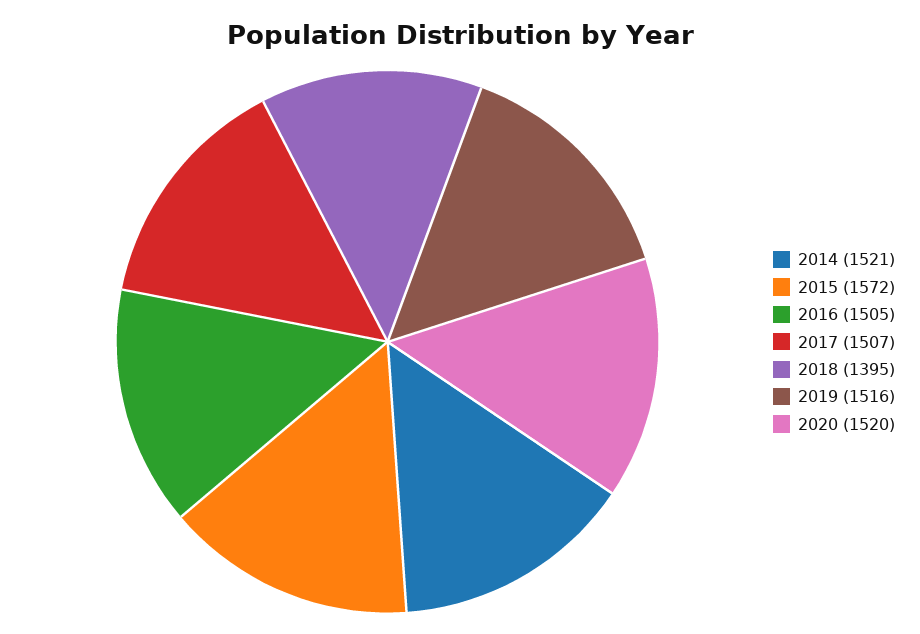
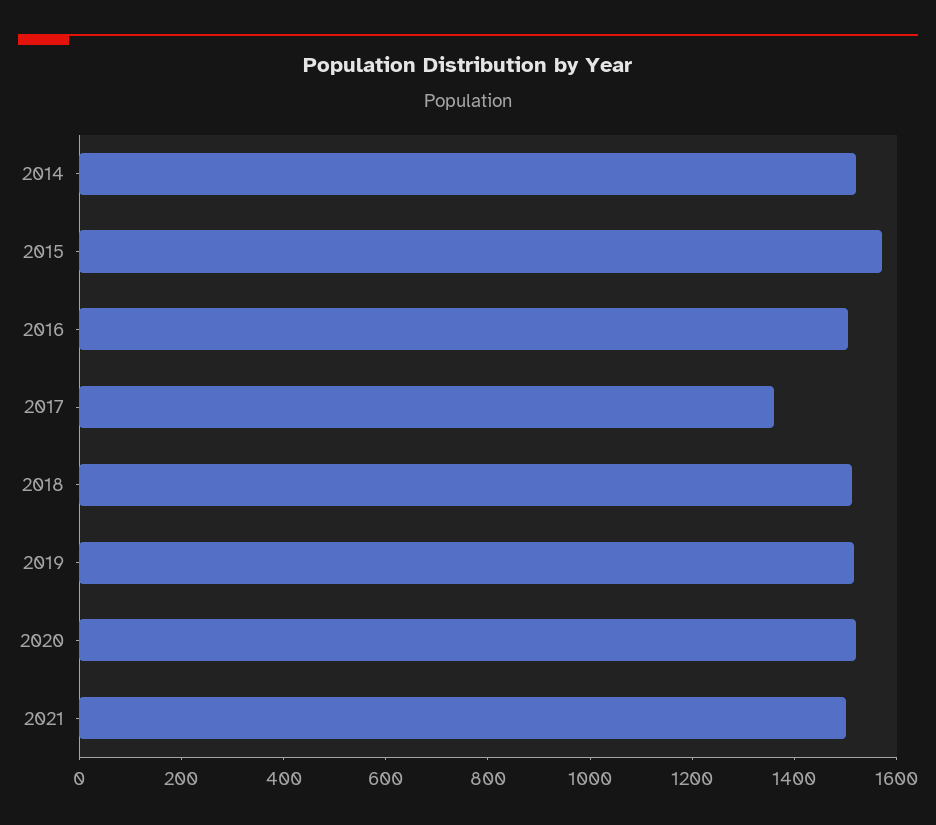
2017: 1507 -> 1350
2018: 1395 -> 1500
2021: none -> 1500

